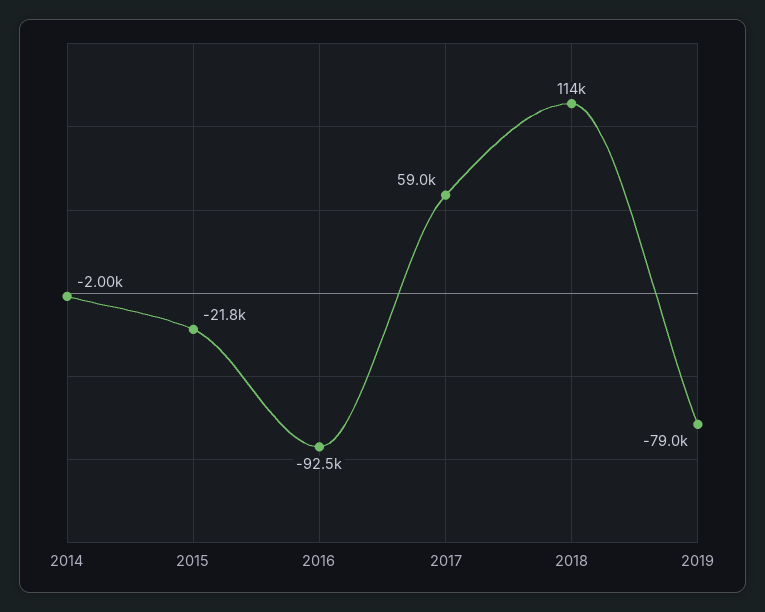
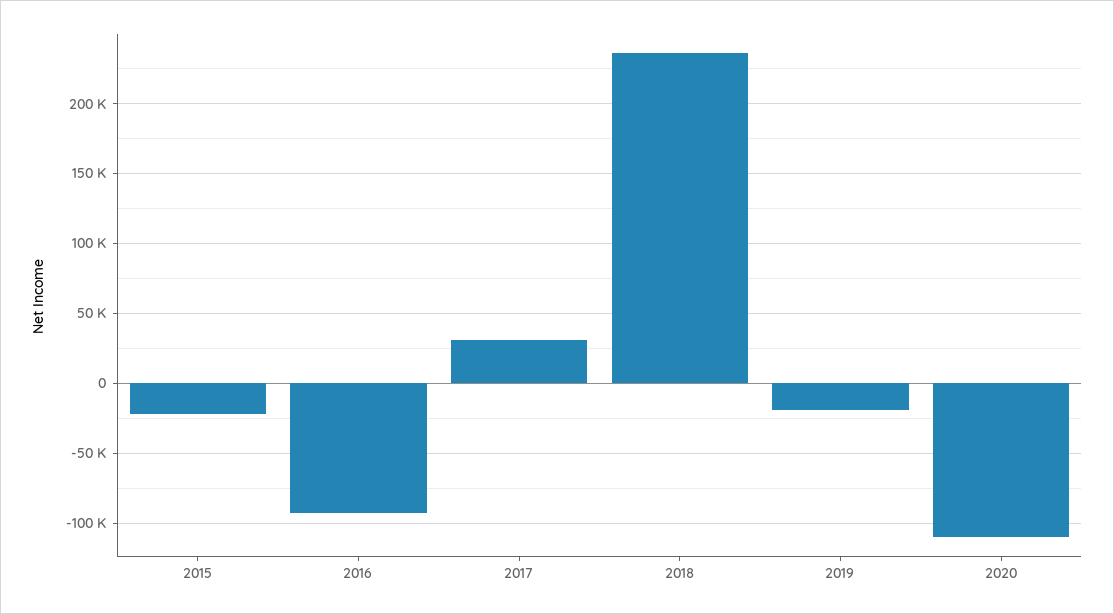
2014: -2000 -> none
2017: 59000 -> 30000
2018: 114000 -> 235000
2019: -79000 -> -20000
2020: none -> -110000

